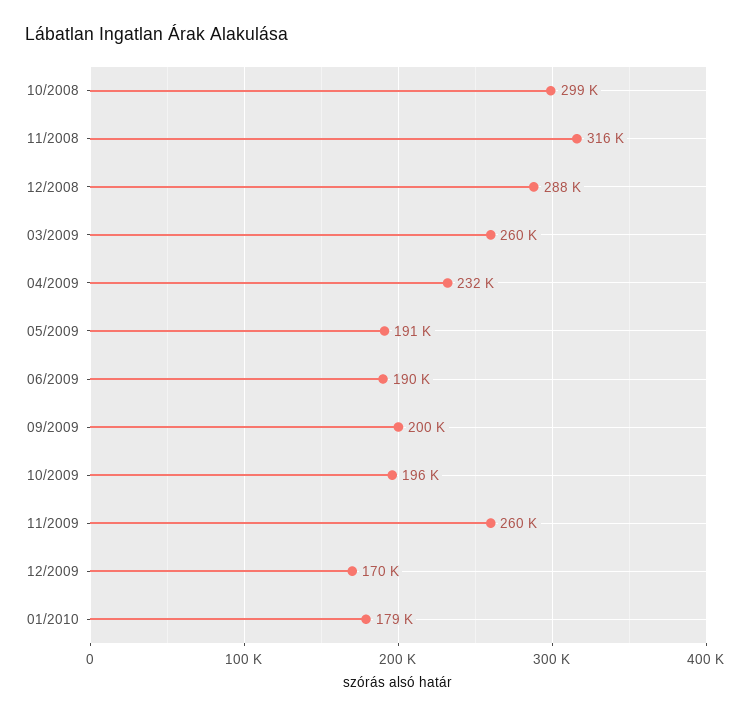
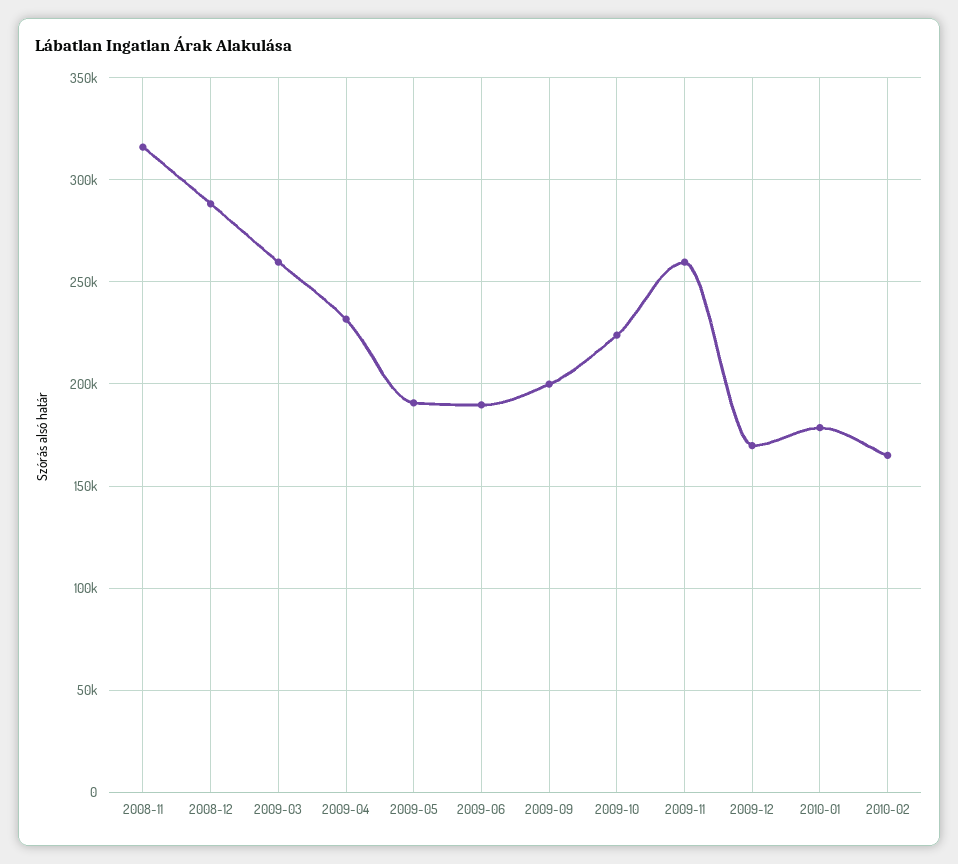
10/2008: 299000 -> none
10/2009: 196000 -> 225000
2010-02: none -> 165000

